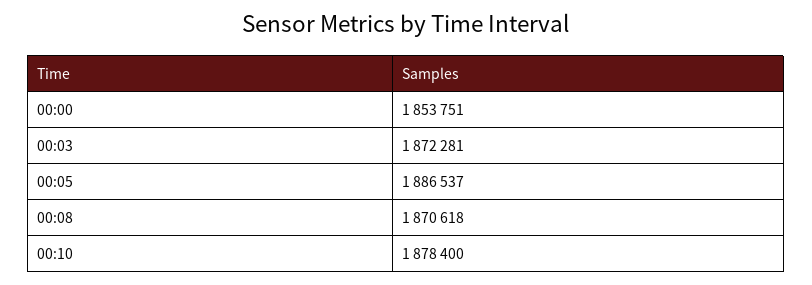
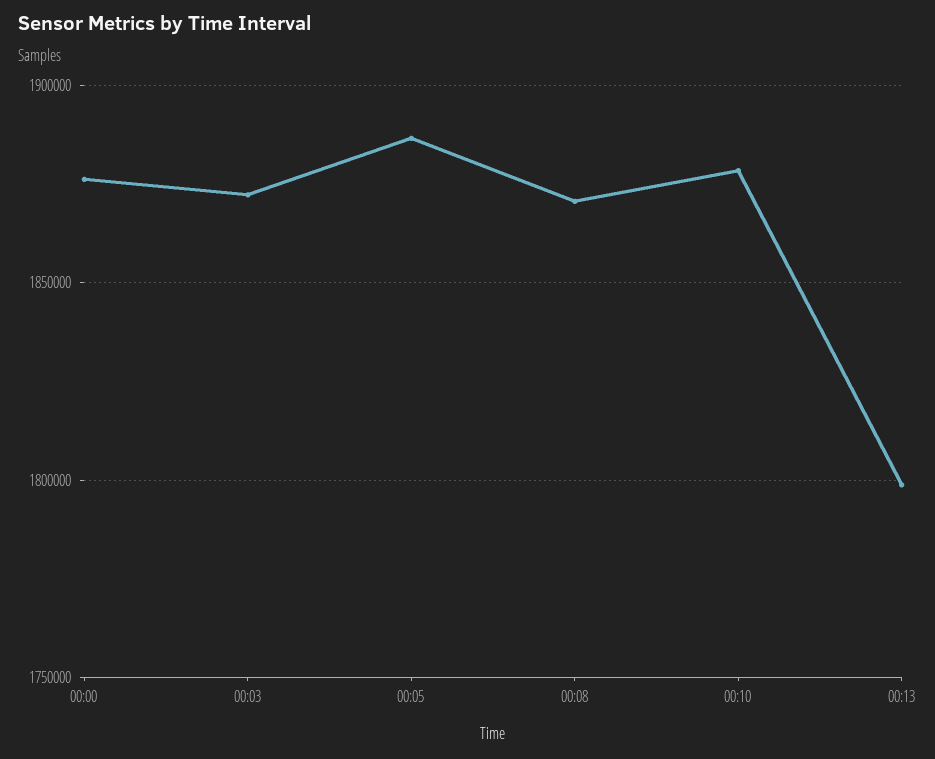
00:00: 1853751 -> 1875000
00:13: none -> 1800000

